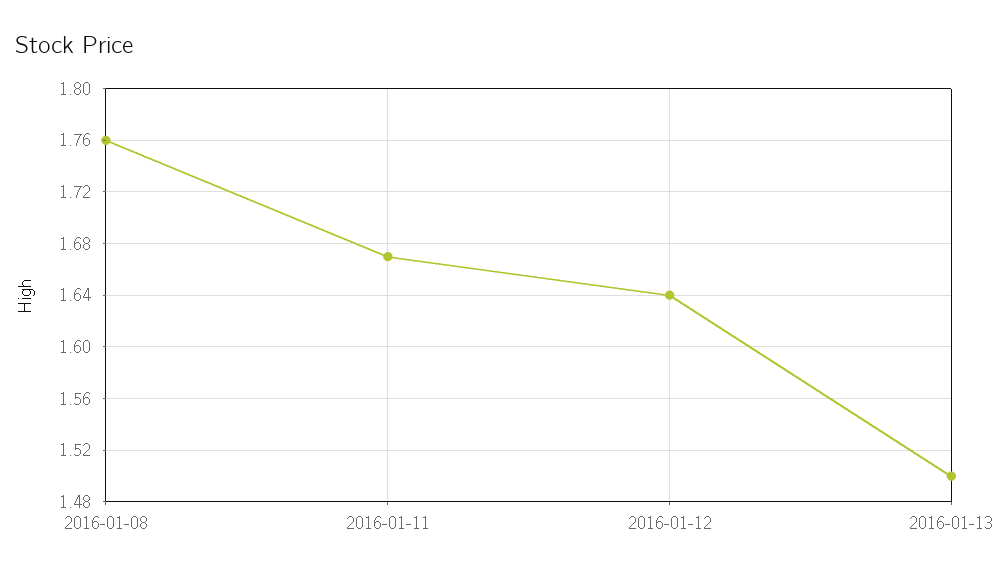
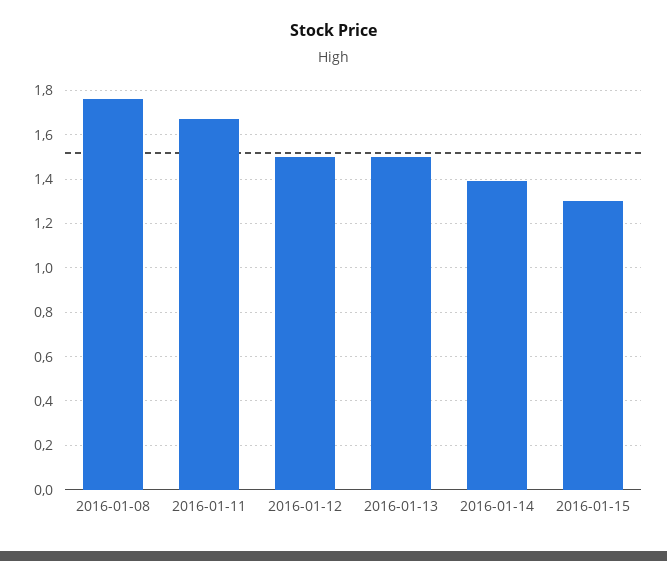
2016-01-12: 1.64 -> 1.5
2016-01-14: none -> 1.4
2016-01-15: none -> 1.3

